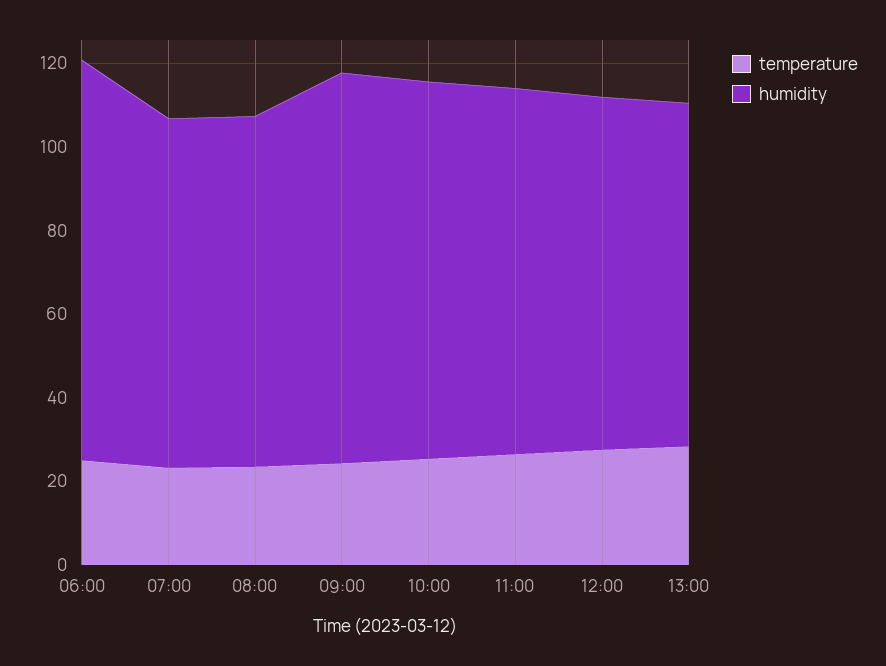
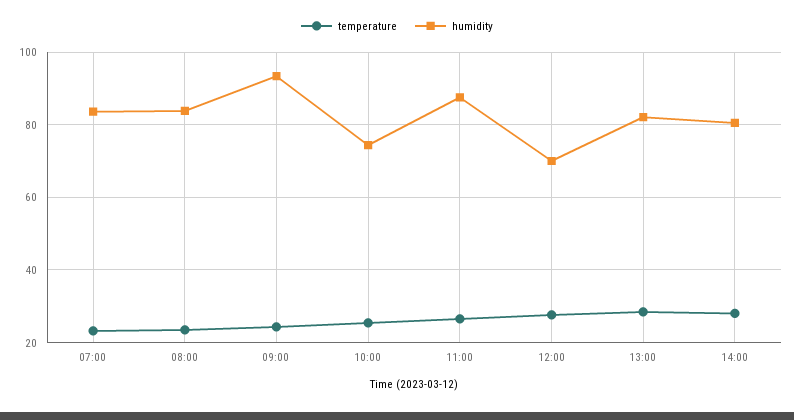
temperature, 06:00: 25 -> none
humidity, 06:00: 95 -> none
humidity, 10:00: 90 -> 74
humidity, 12:00: 85 -> 70
temperature, 14:00: none -> 28
humidity, 14:00: none -> 80

